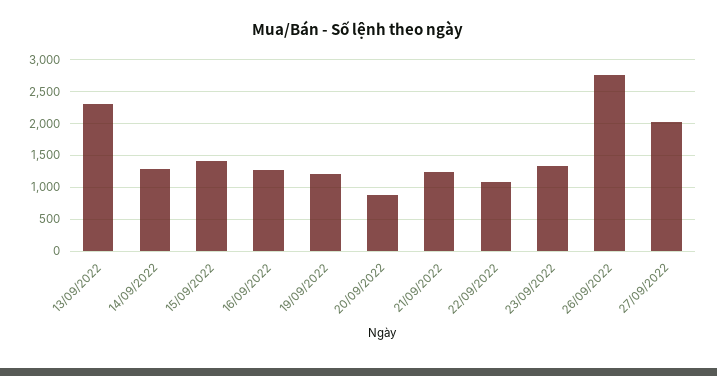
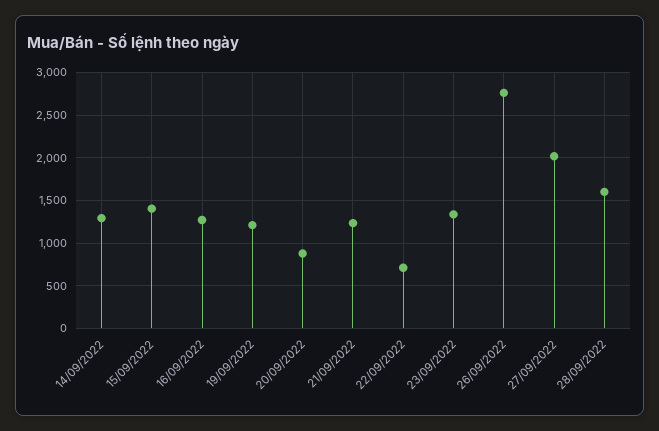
13/09/2022: 2300 -> none
22/09/2022: 1100 -> 700
28/09/2022: none -> 1600

